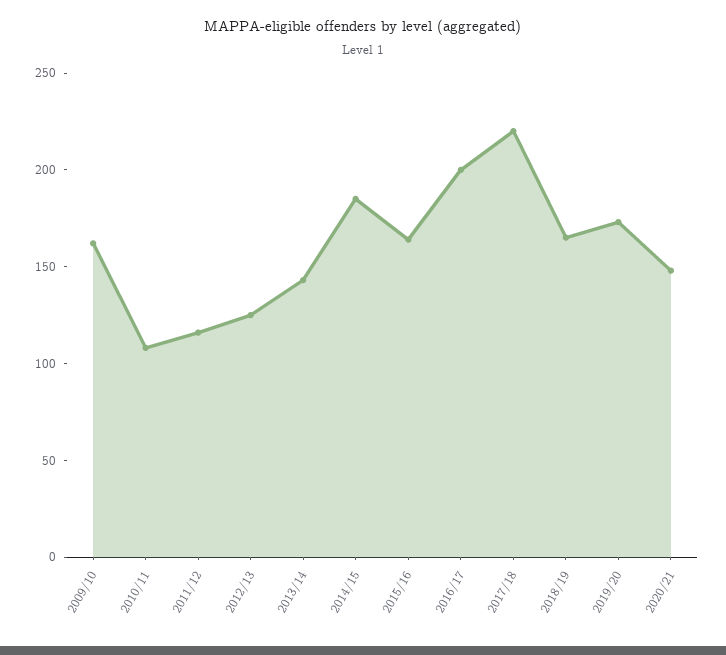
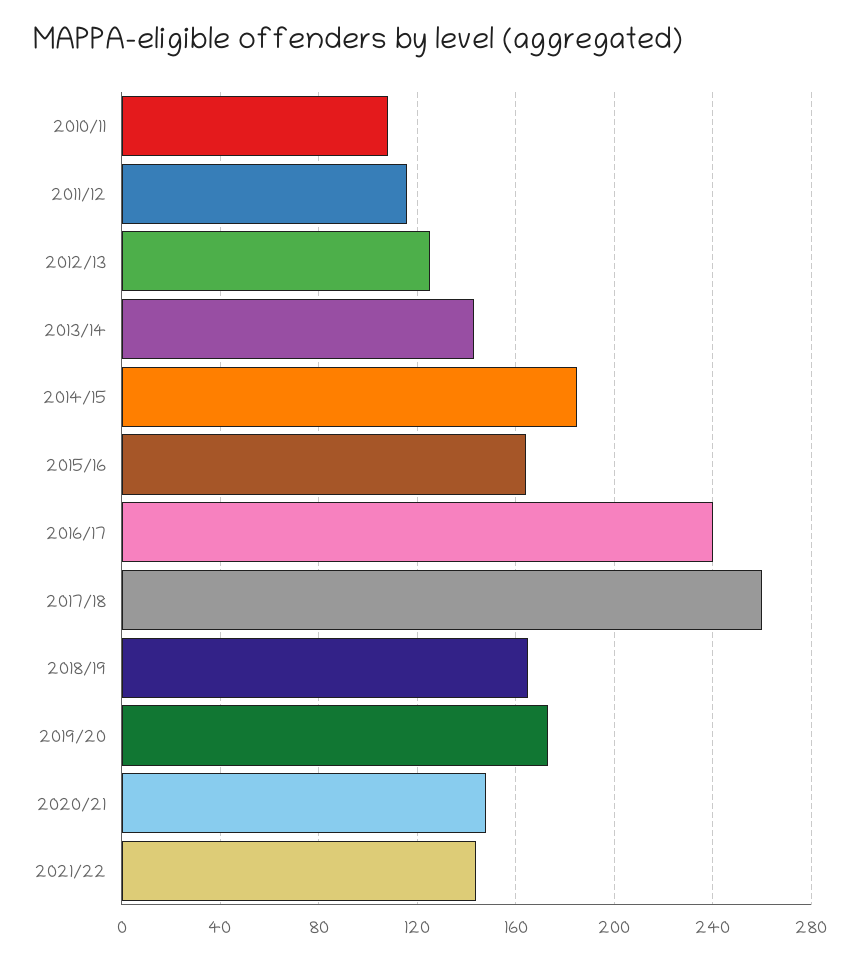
2009/10: 160 -> none
2016/17: 200 -> 240
2017/18: 220 -> 260
2021/22: none -> 145

